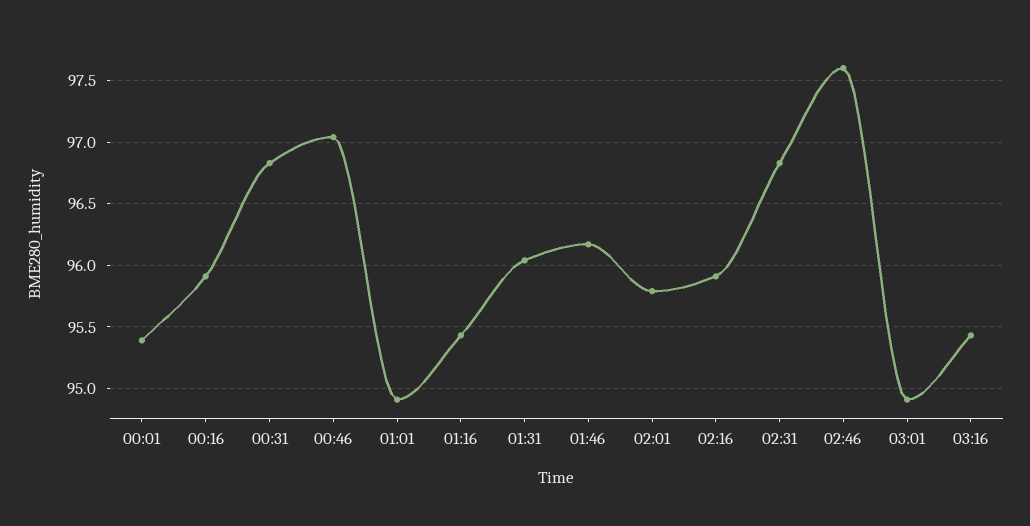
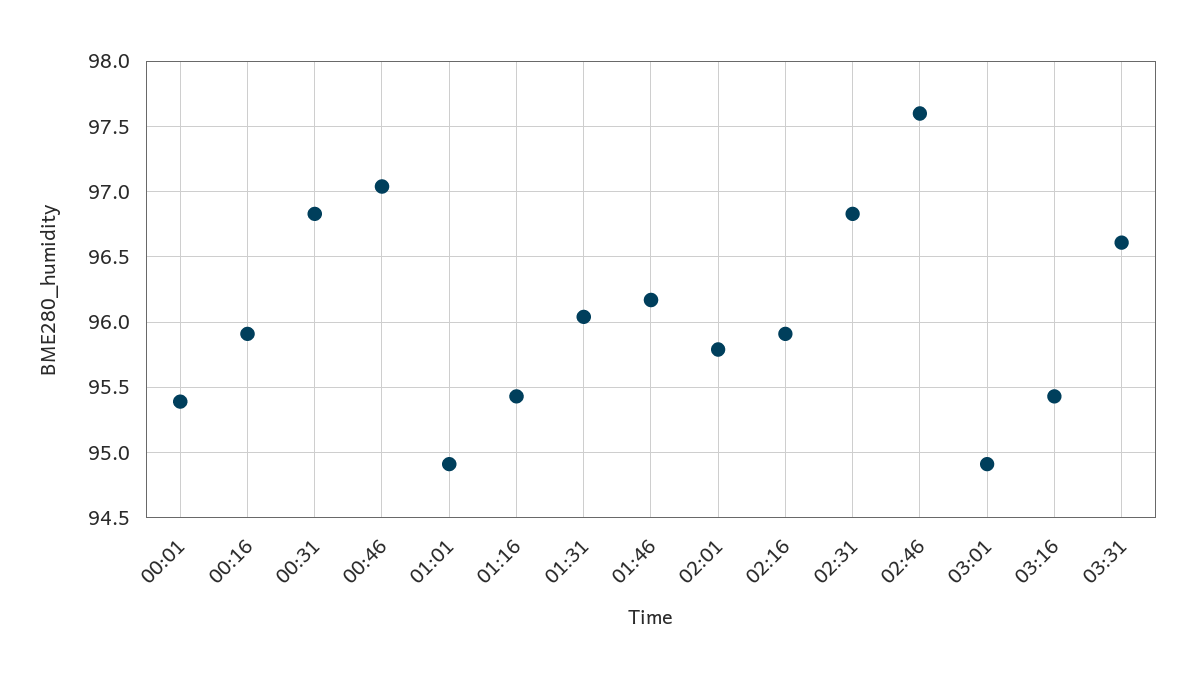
03:31: none -> 96.6

